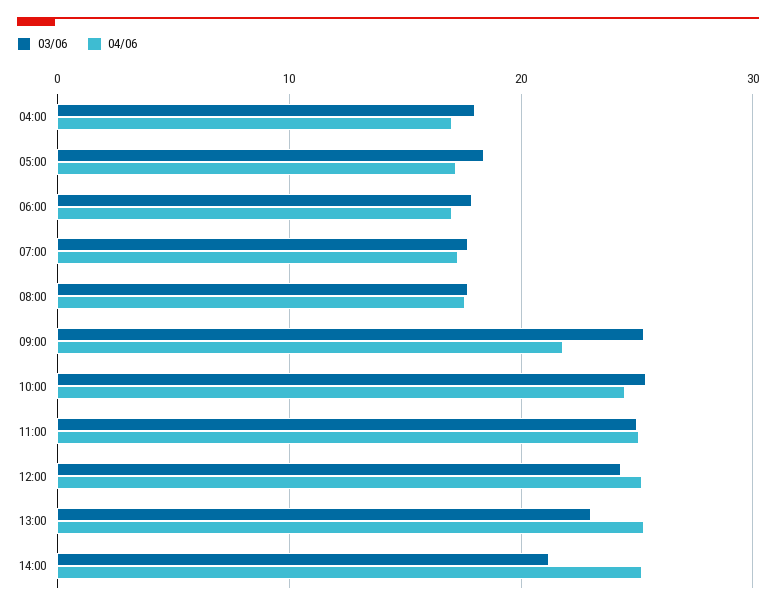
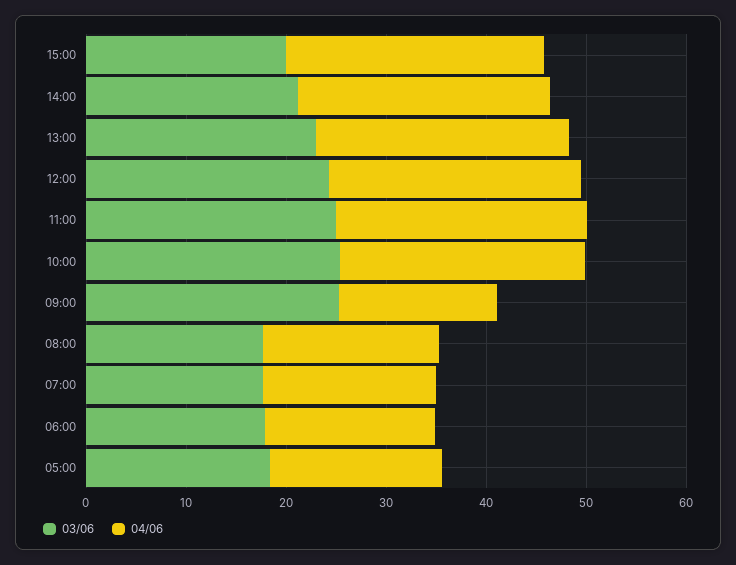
03/06, 04:00: 18 -> none
04/06, 04:00: 17 -> none
04/06, 09:00: 22 -> 16
03/06, 15:00: none -> 20
04/06, 15:00: none -> 26

